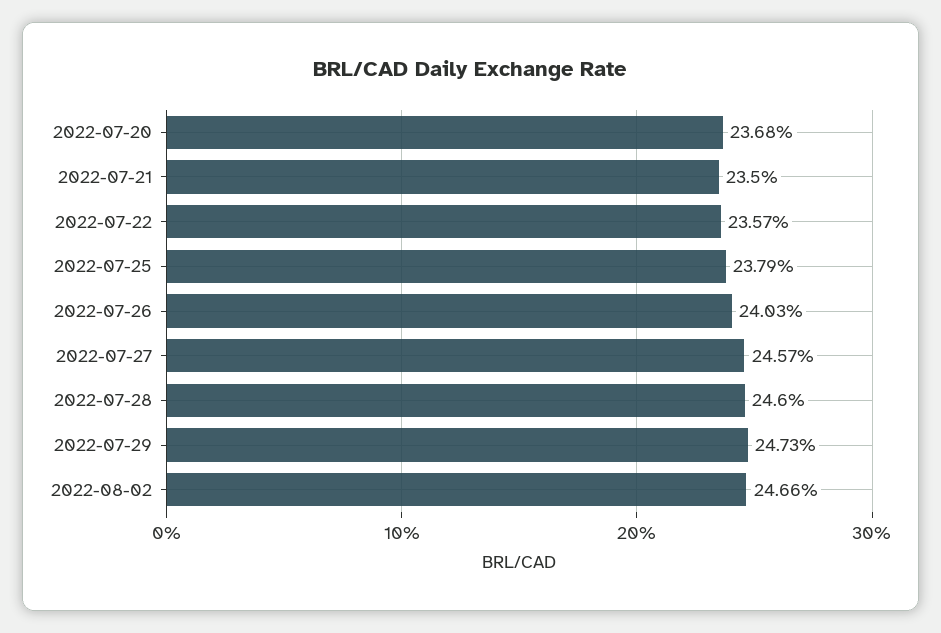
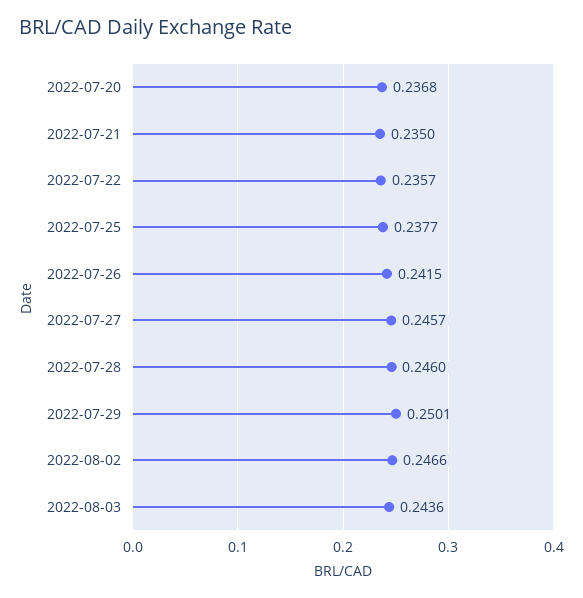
2022-07-25: 0.2379 -> 0.2377
2022-07-26: 0.2403 -> 0.2415
2022-07-29: 0.2473 -> 0.2501
2022-08-03: none -> 0.2436

